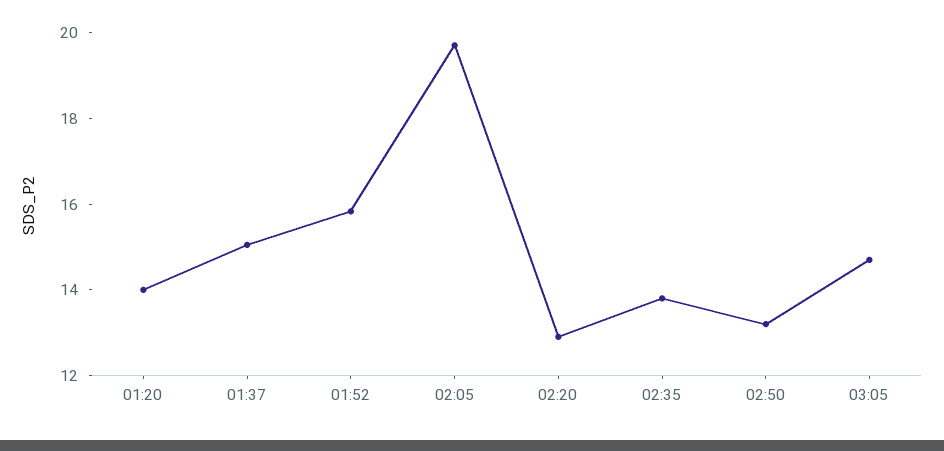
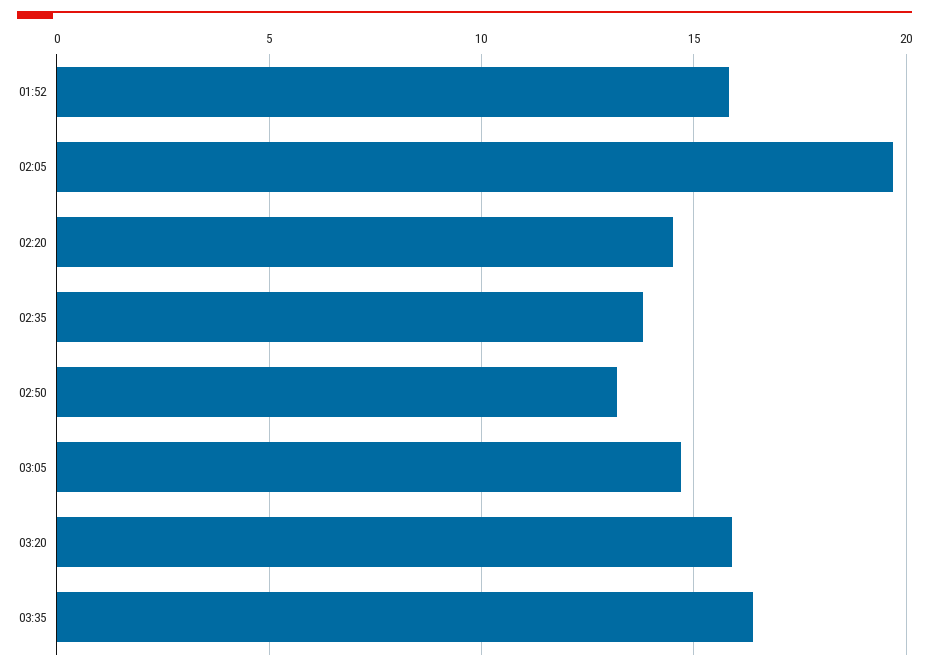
01:20: 14 -> none
01:37: 15 -> none
02:20: 13 -> 14.5
03:20: none -> 16
03:35: none -> 16.5

